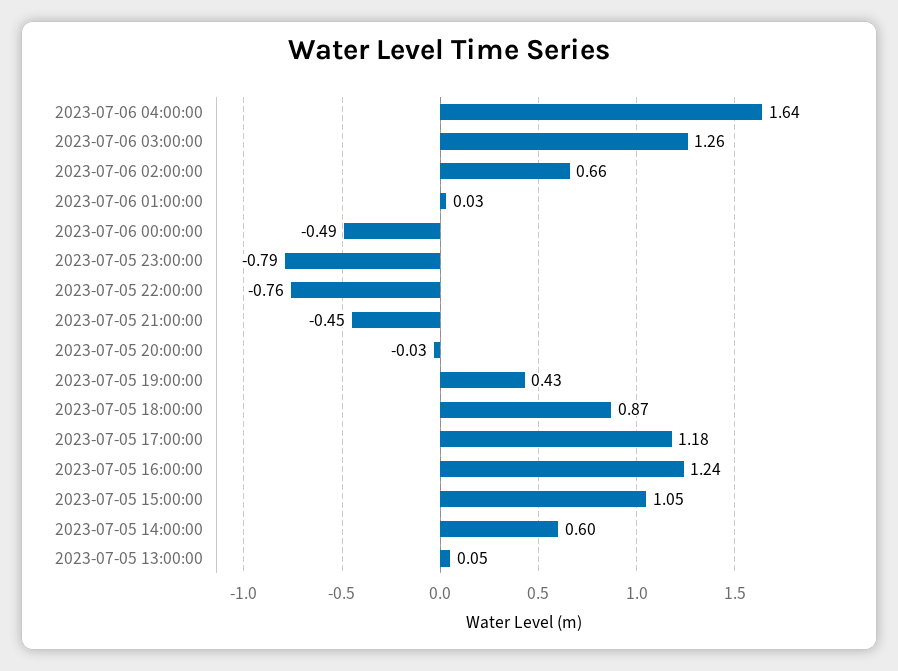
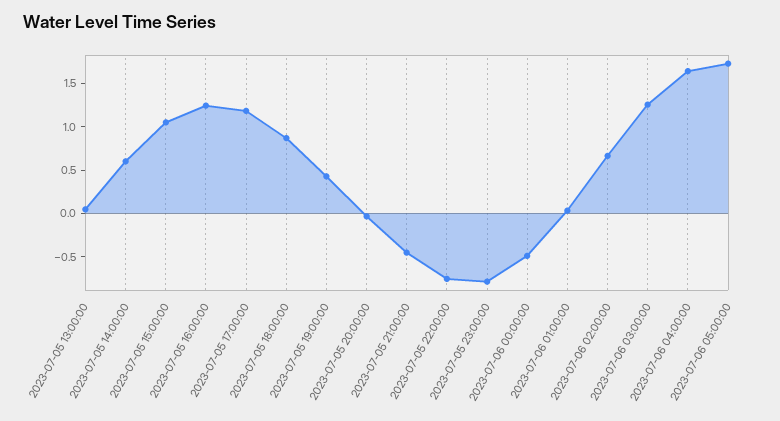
2023-07-06 05:00:00: none -> 1.7

